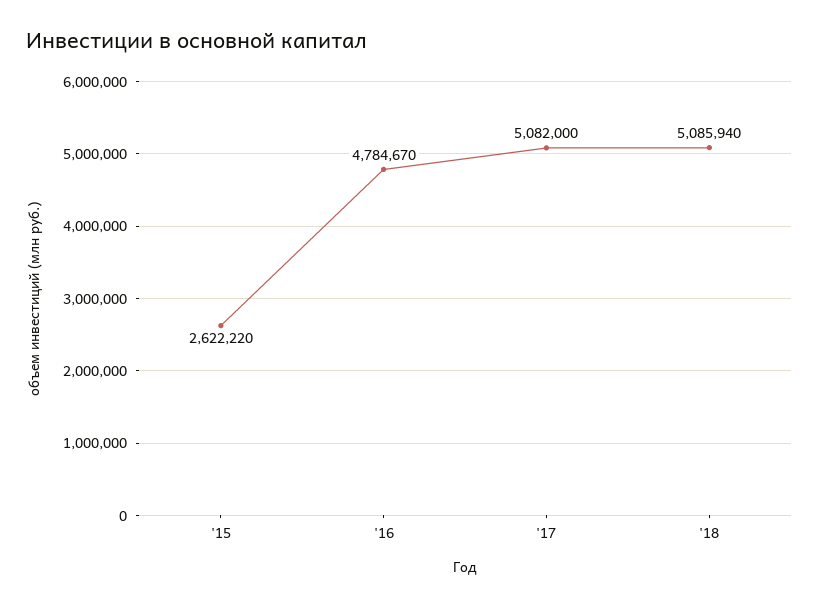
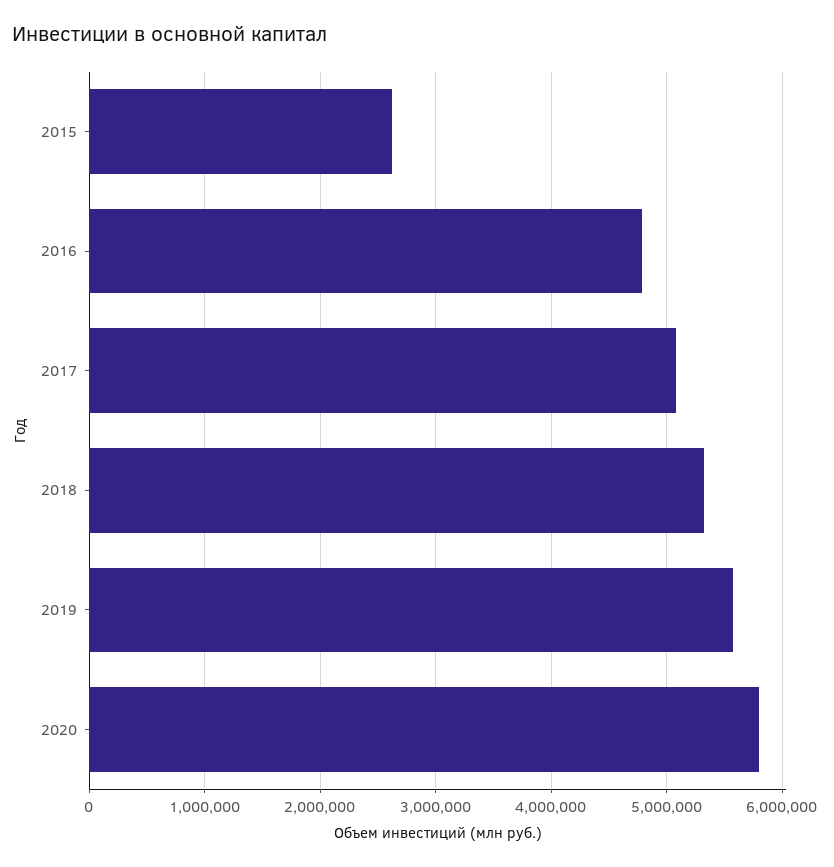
'18: 5085940 -> 5300000
2019: none -> 5600000
2020: none -> 5800000

